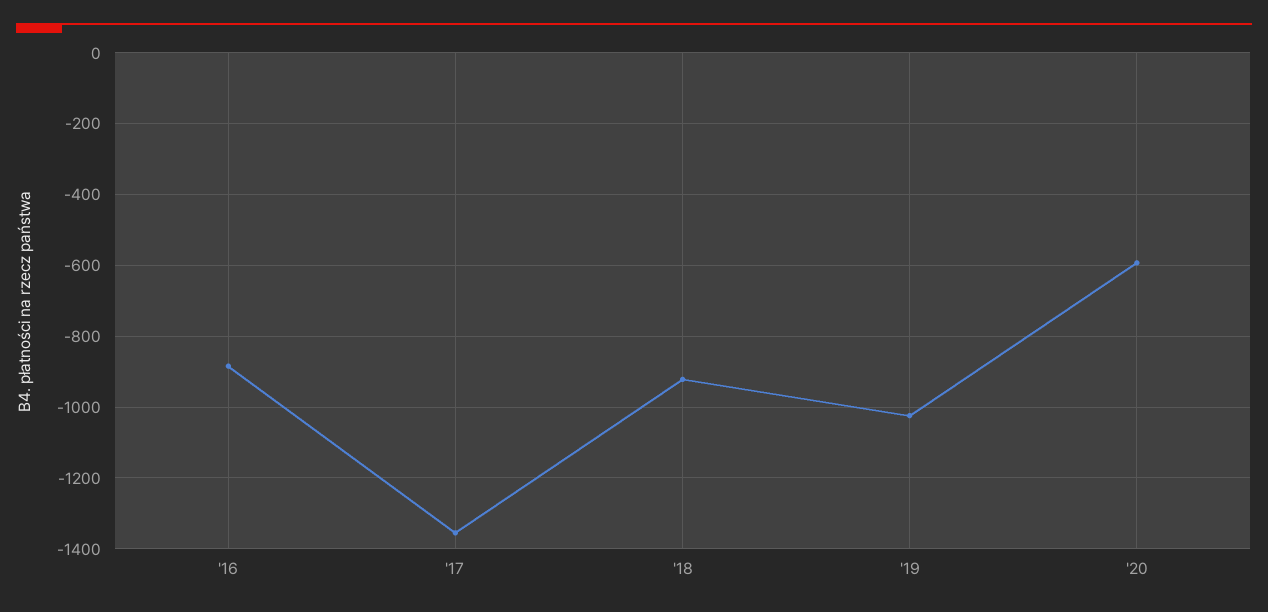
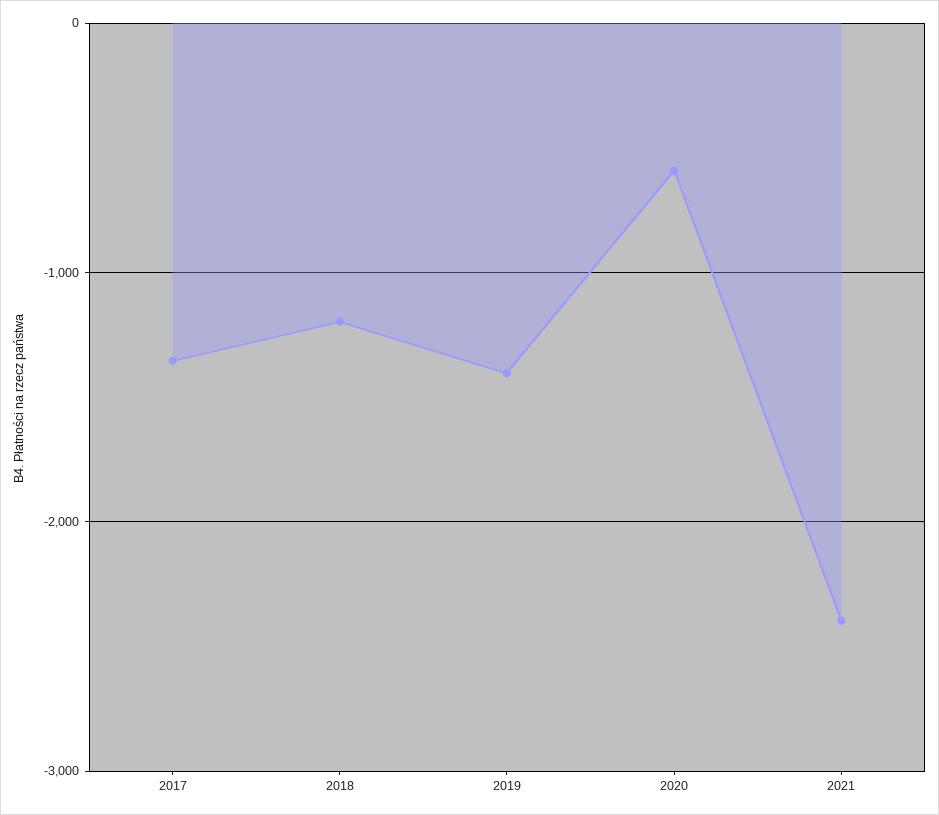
'16: -880 -> none
'18: -920 -> -1200
'19: -1020 -> -1400
2021: none -> -2400

